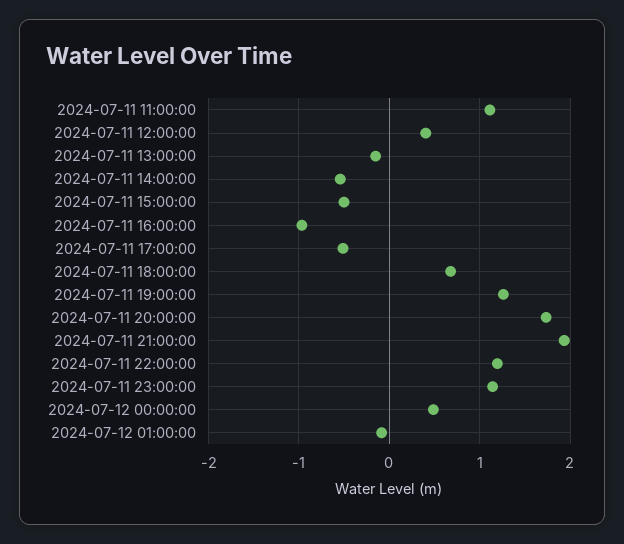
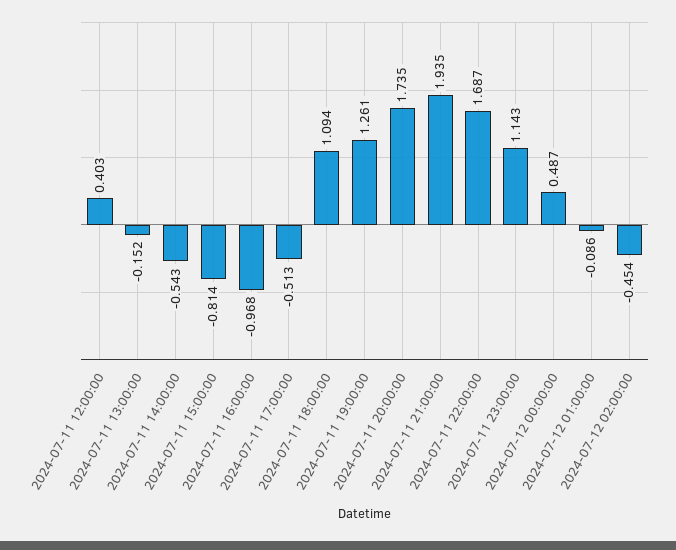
2024-07-11 11:00:00: 1.1 -> none
2024-07-11 15:00:00: -0.5 -> -0.814
2024-07-11 18:00:00: 0.7 -> 1.094
2024-07-11 22:00:00: 1.2 -> 1.687
2024-07-12 02:00:00: none -> -0.454

